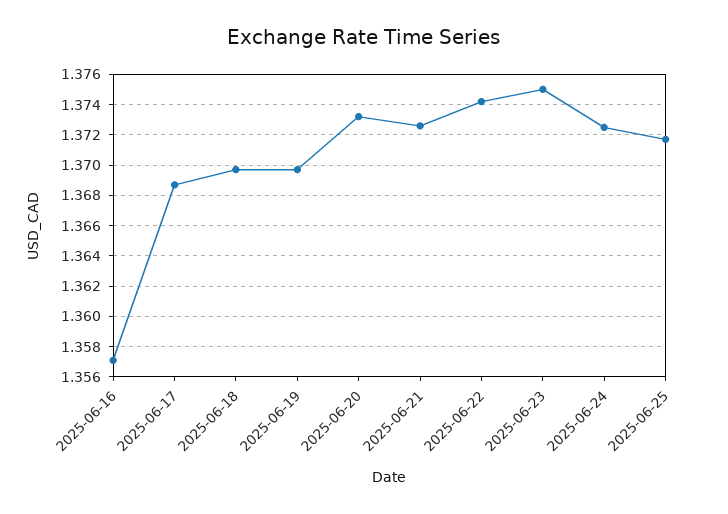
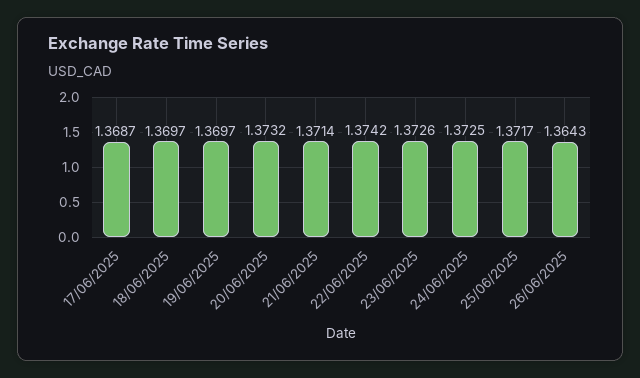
2025-06-16: 1.357 -> none
2025-06-21: 1.3725 -> 1.3714
2025-06-23: 1.375 -> 1.3726
26/06/2025: none -> 1.3643

